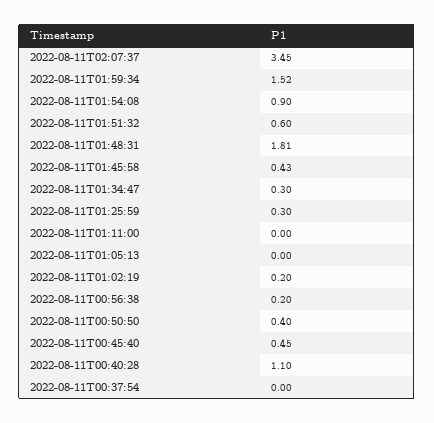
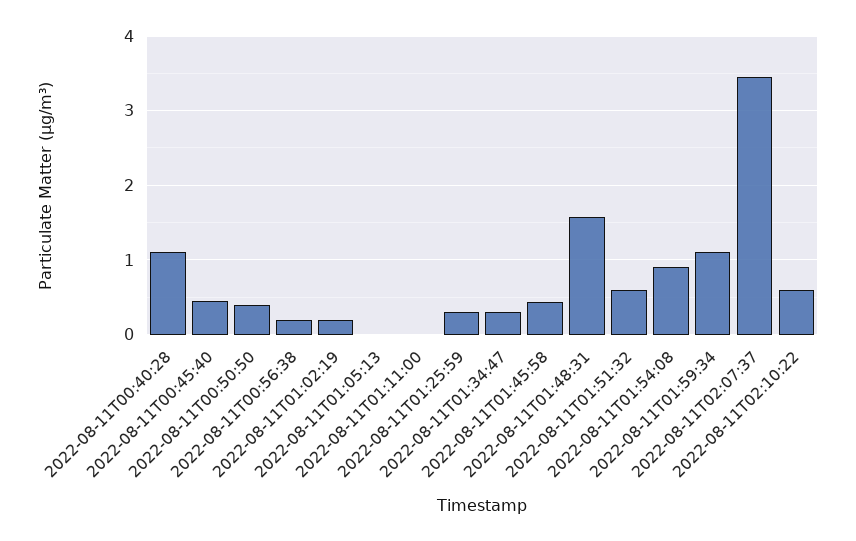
2022-08-11T01:59:34: 1.52 -> 1.1
2022-08-11T01:48:31: 1.81 -> 1.6
2022-08-11T00:37:54: 0 -> none
2022-08-11T02:10:22: none -> 0.6

